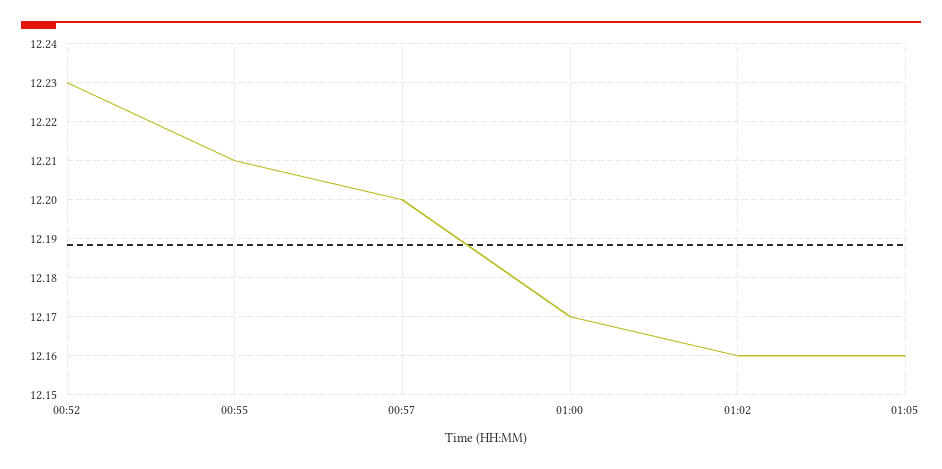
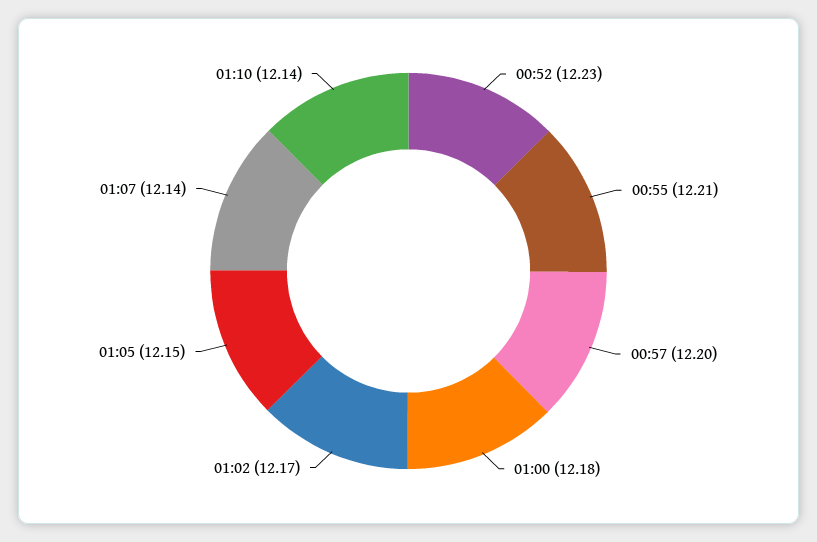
01:00: 12.17 -> 12.18
01:02: 12.16 -> 12.17
01:05: 12.16 -> 12.15
01:07: none -> 12.14
01:10: none -> 12.14

